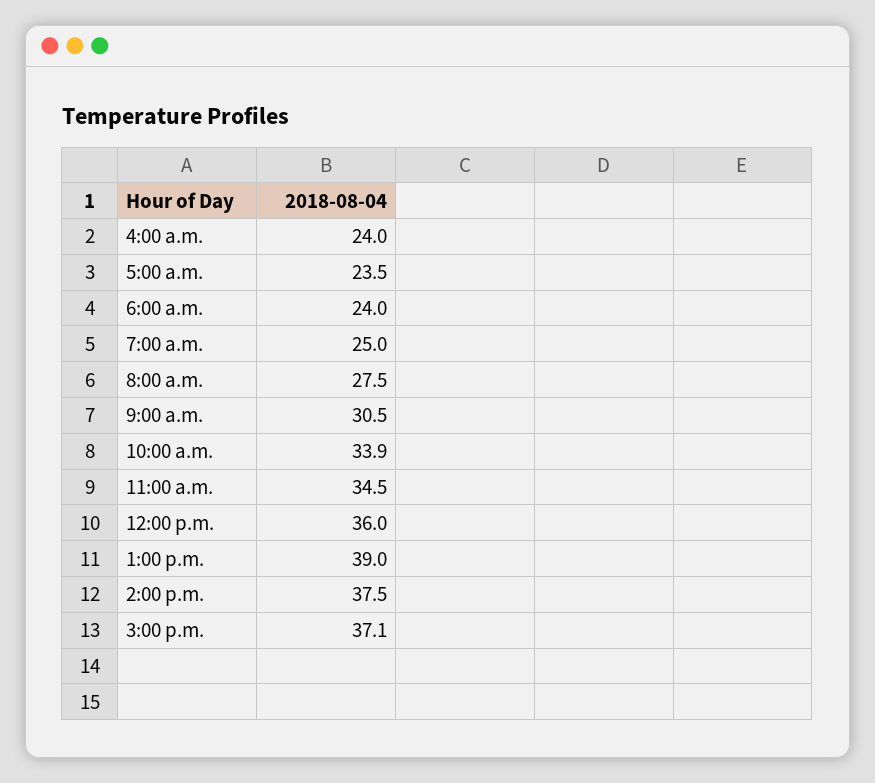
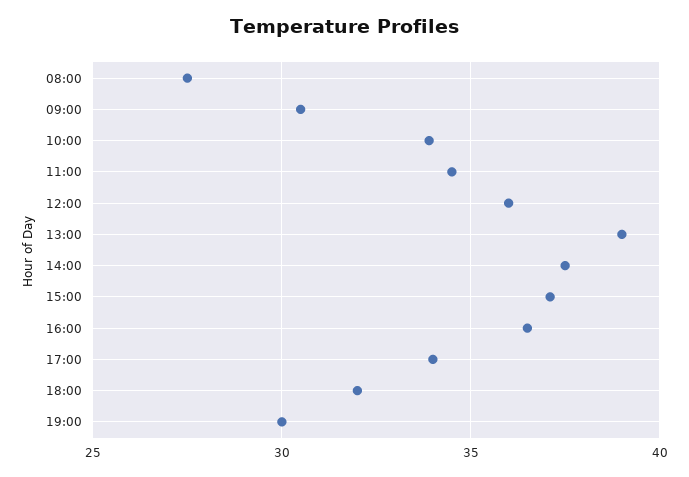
4:00 a.m.: 24 -> none
5:00 a.m.: 23.5 -> none
6:00 a.m.: 24 -> none
7:00 a.m.: 25 -> none
16:00: none -> 36.5
17:00: none -> 34
18:00: none -> 32
19:00: none -> 30

